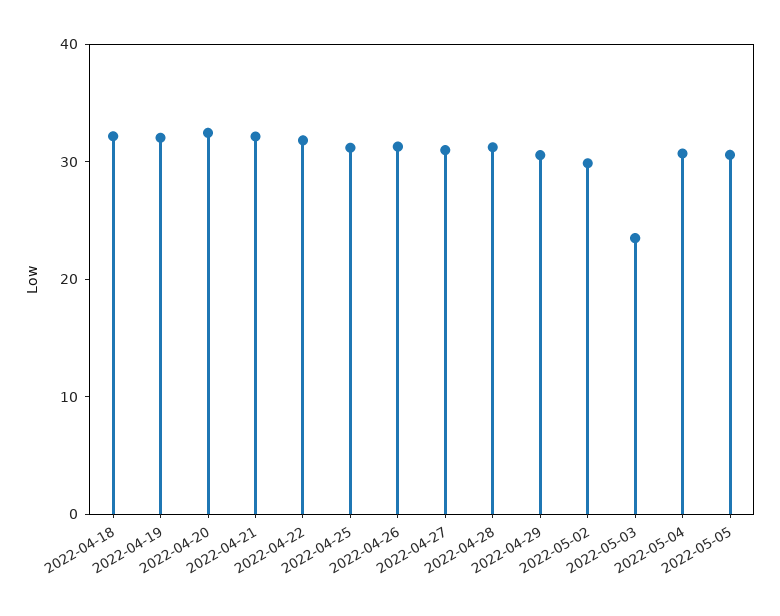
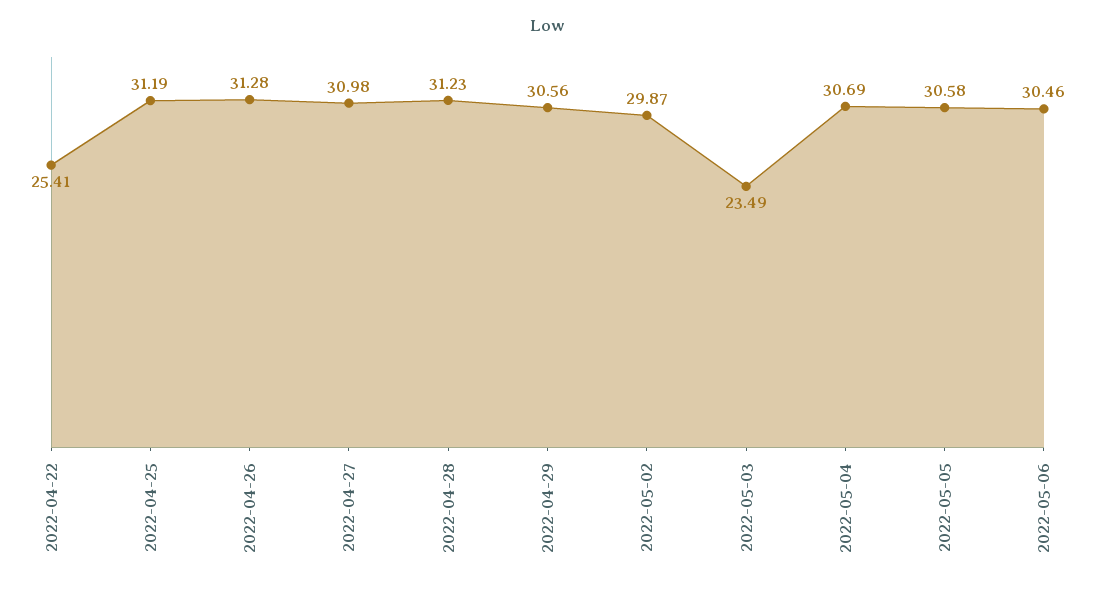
2022-04-18: 32 -> none
2022-04-19: 32 -> none
2022-04-20: 32 -> none
2022-04-21: 32 -> none
2022-04-22: 32 -> 25.41
2022-05-06: none -> 30.46

